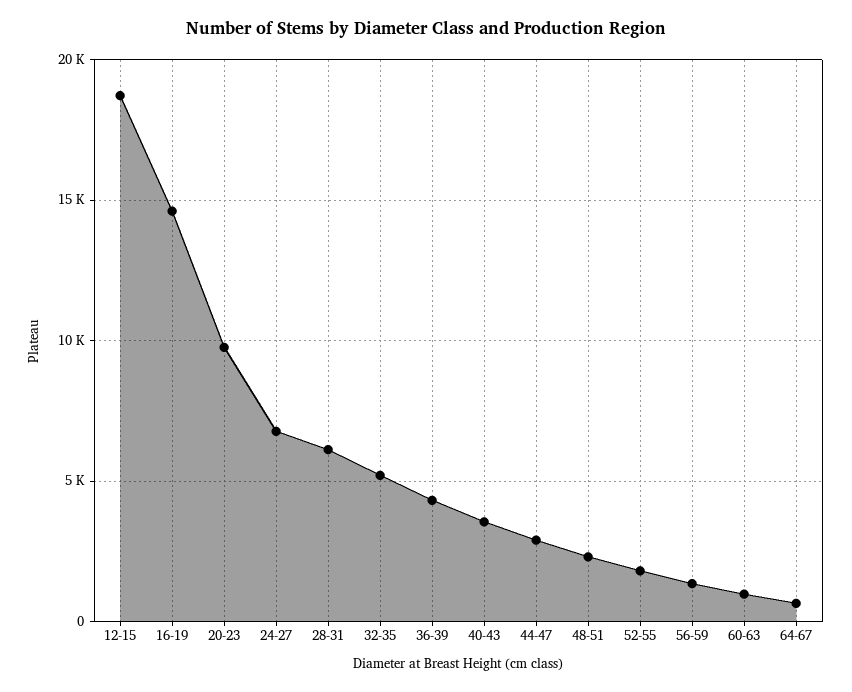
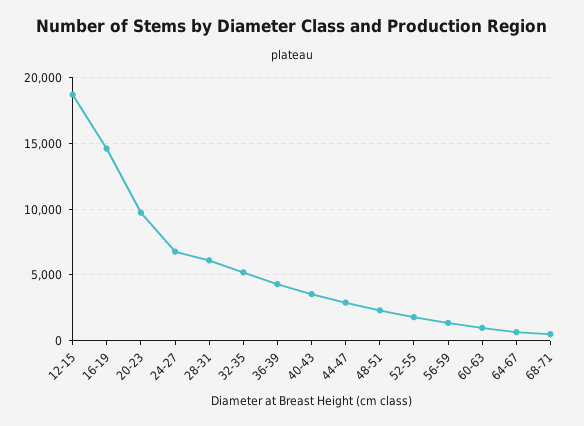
68-71: none -> 500

